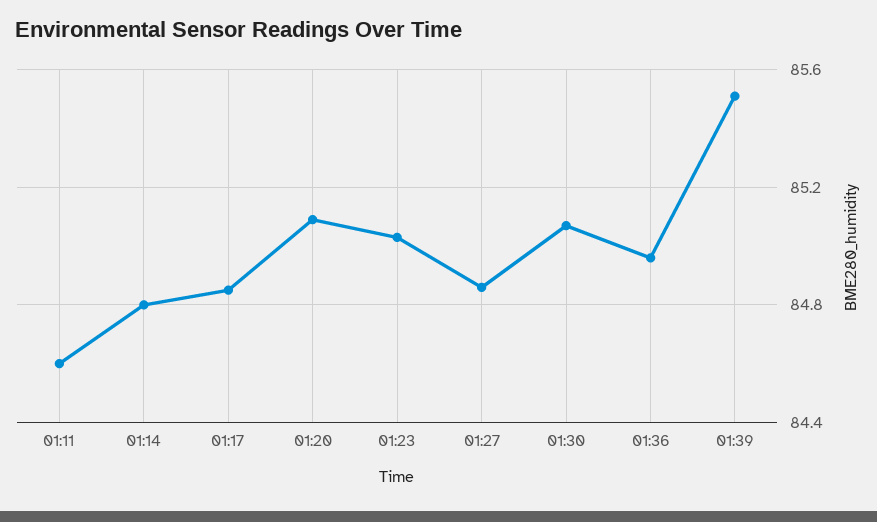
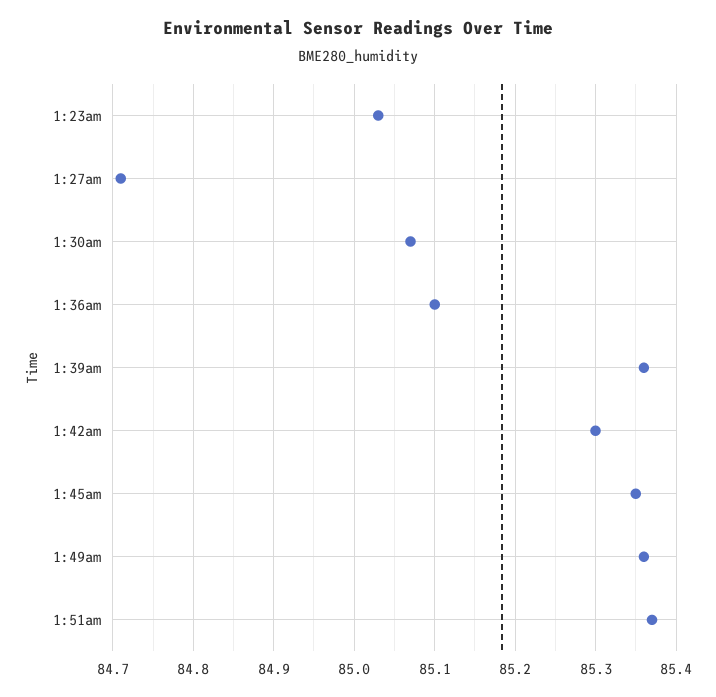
01:11: 84.6 -> none
01:14: 84.8 -> none
01:17: 84.85 -> none
01:20: 85.1 -> none
01:27: 84.85 -> 84.71
01:36: 84.95 -> 85.1
01:39: 85.5 -> 85.36
1:42am: none -> 85.3
1:45am: none -> 85.35
1:49am: none -> 85.36
1:51am: none -> 85.37

